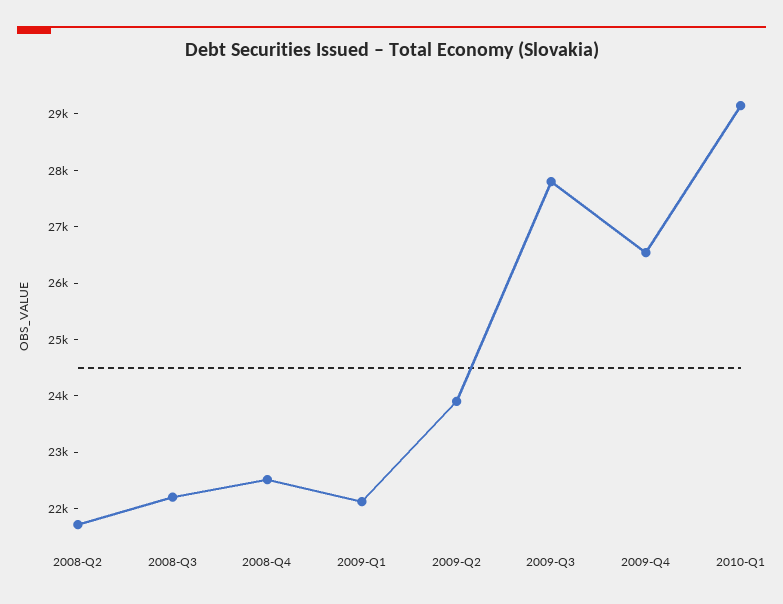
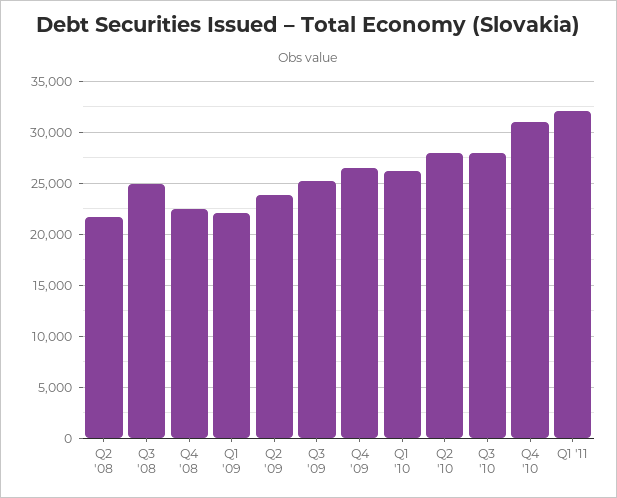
2008-Q3: 22200 -> 25000
2009-Q3: 27800 -> 25000
2010-Q1: 29200 -> 26000
Q2 '10: none -> 28000
Q3 '10: none -> 28000
Q4 '10: none -> 31000
Q1 '11: none -> 32000

